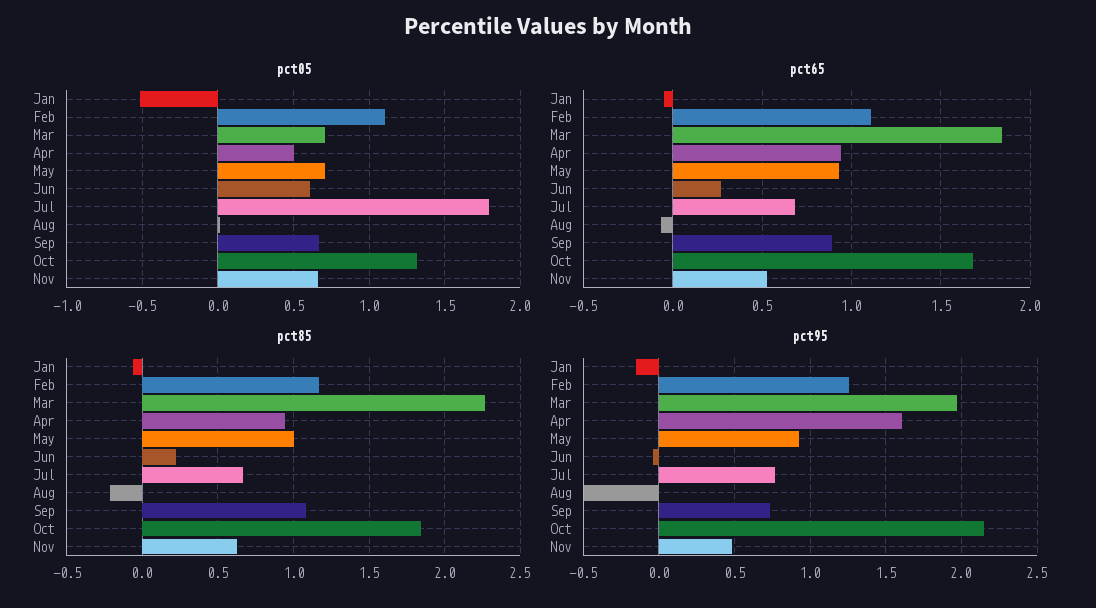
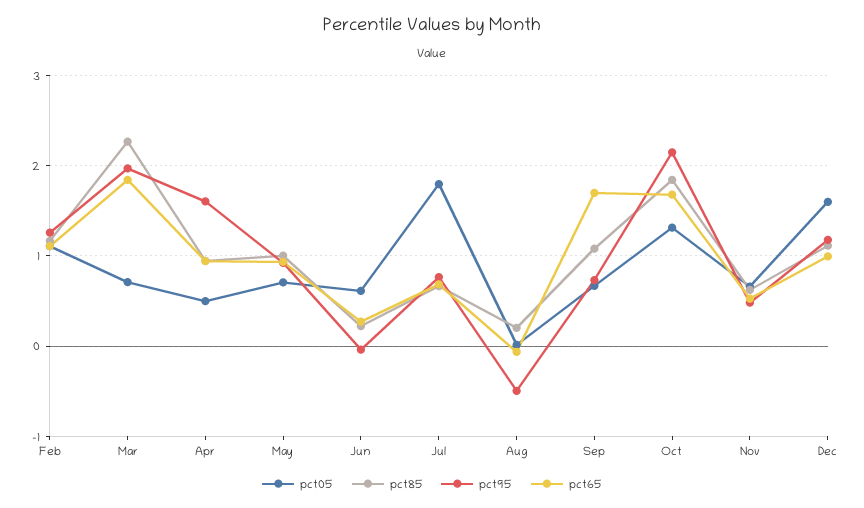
pct05, Jan: -0.5 -> none
pct65, Jan: -0.05 -> none
pct65, Sep: 0.9 -> 1.7
pct85, Jan: -0.05 -> none
pct85, Aug: -0.2 -> 0.2
pct95, Jan: -0.15 -> none
pct05, Dec: none -> 1.6
pct85, Dec: none -> 1.1
pct95, Dec: none -> 1.2
pct65, Dec: none -> 1

